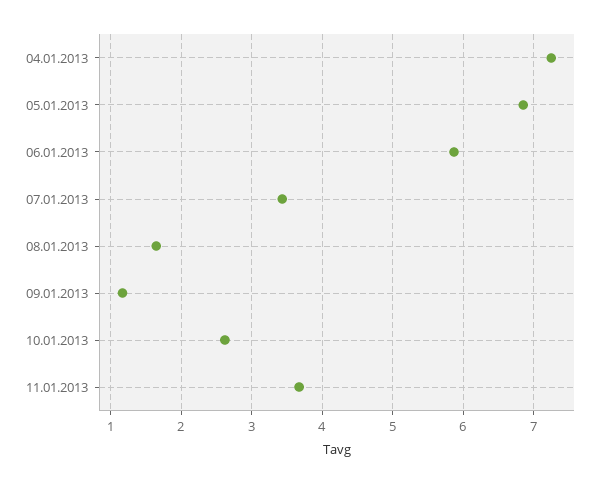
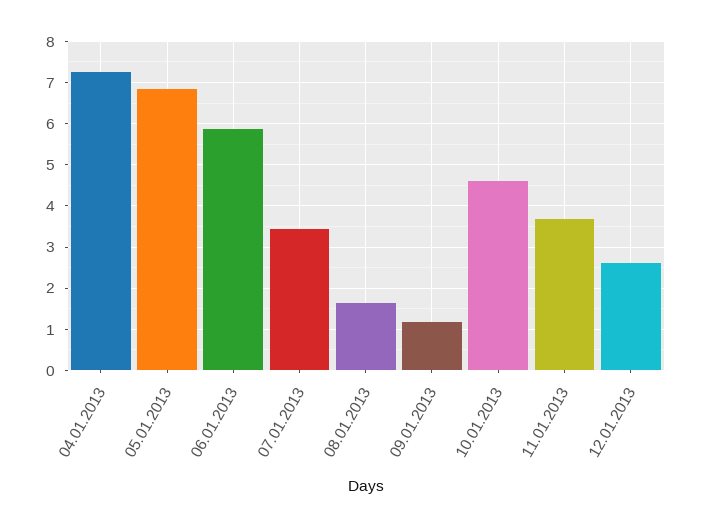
10.01.2013: 2.6 -> 4.6
12.01.2013: none -> 2.6

